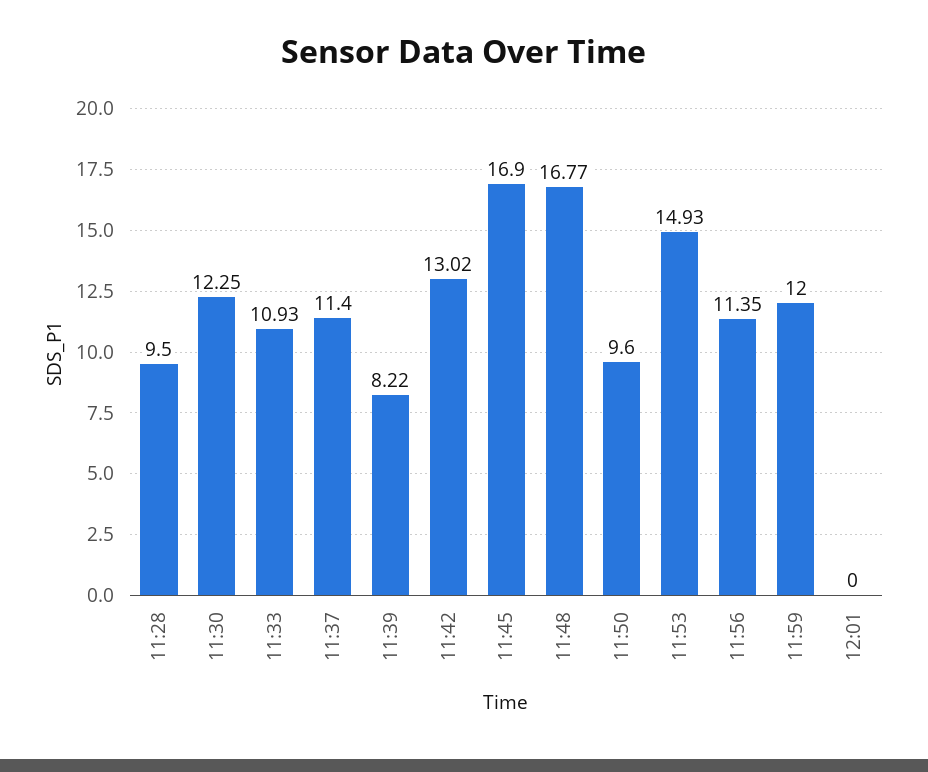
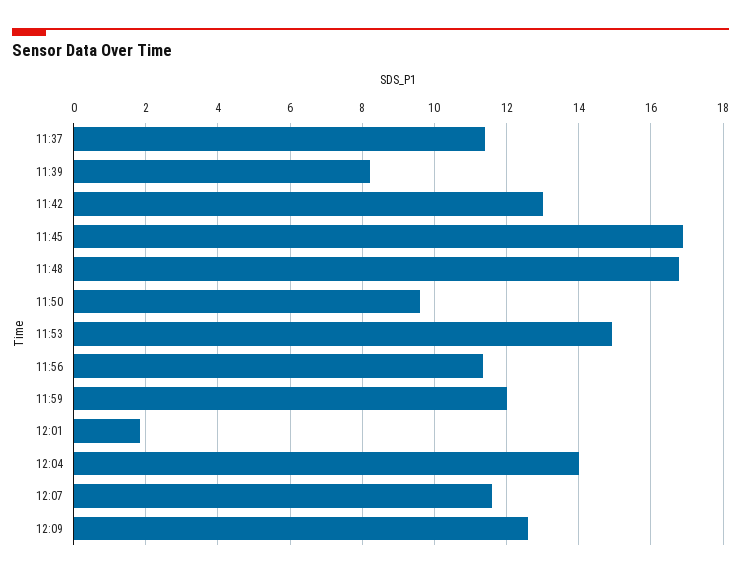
11:28: 9.5 -> none
11:30: 12.25 -> none
11:33: 10.93 -> none
12:01: 0 -> 1.8
12:04: none -> 14
12:07: none -> 11.6
12:09: none -> 12.6

